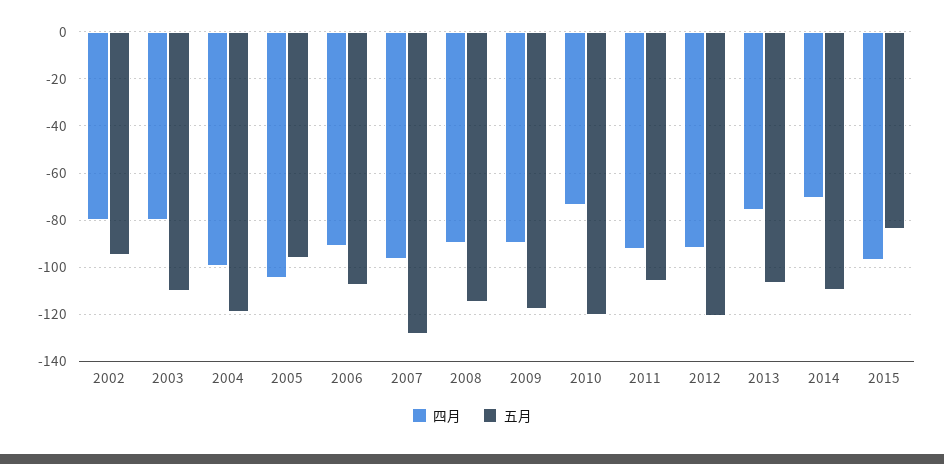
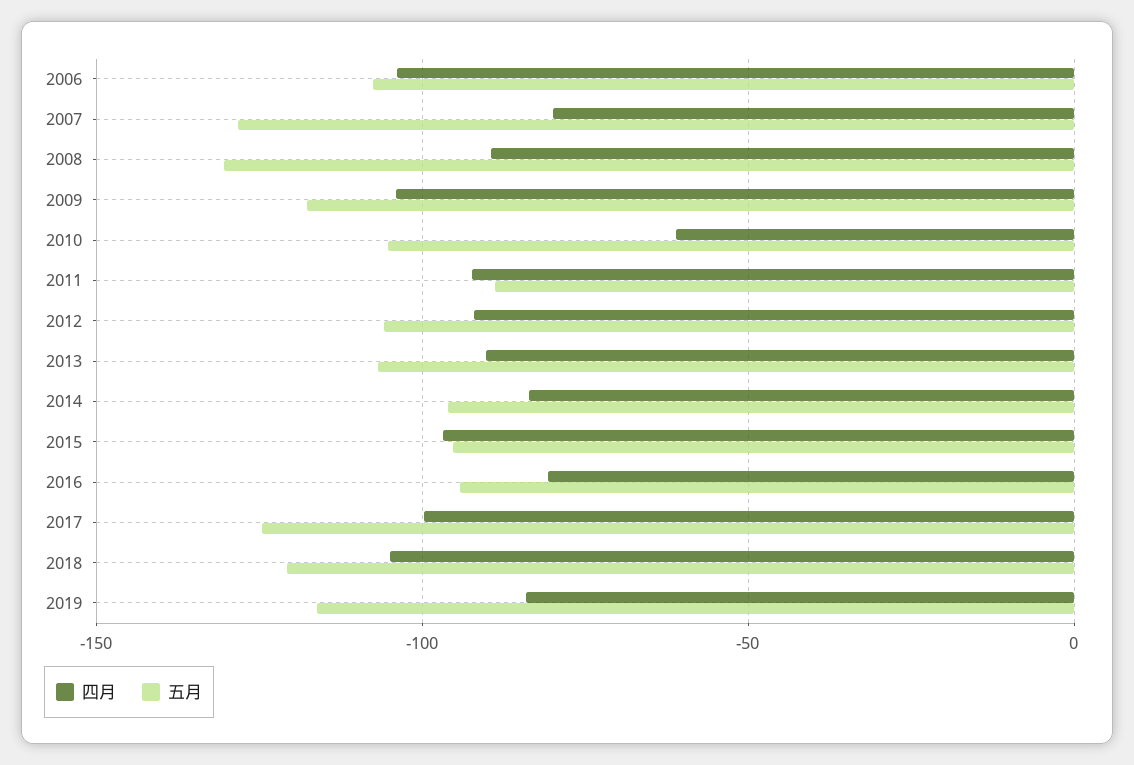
四月, 2002: -80 -> none
五月, 2002: -95 -> none
四月, 2003: -80 -> none
五月, 2003: -110 -> none
四月, 2004: -100 -> none
五月, 2004: -120 -> none
四月, 2005: -105 -> none
五月, 2005: -95 -> none
四月, 2006: -90 -> -105
四月, 2007: -95 -> -80
五月, 2008: -115 -> -130
四月, 2009: -90 -> -105
四月, 2010: -75 -> -60
五月, 2010: -120 -> -105
五月, 2011: -105 -> -90
五月, 2012: -120 -> -105
四月, 2013: -75 -> -90
四月, 2014: -70 -> -85
五月, 2014: -110 -> -95
五月, 2015: -85 -> -95
四月, 2016: none -> -80
五月, 2016: none -> -95
四月, 2017: none -> -100
五月, 2017: none -> -125
四月, 2018: none -> -105
五月, 2018: none -> -120
四月, 2019: none -> -85
五月, 2019: none -> -115

